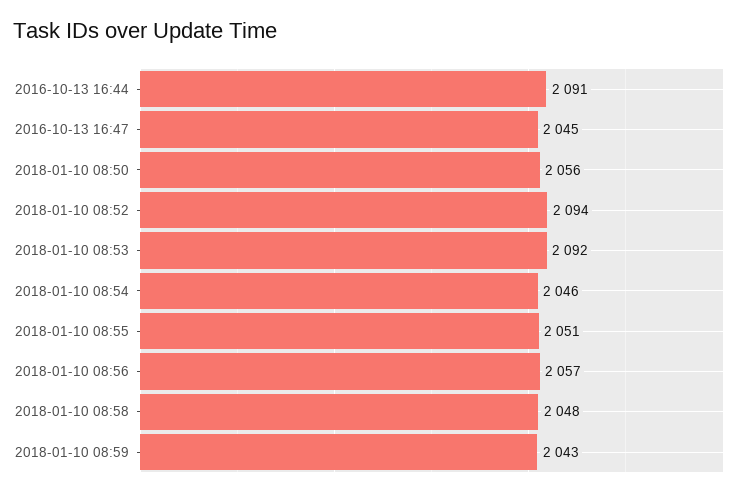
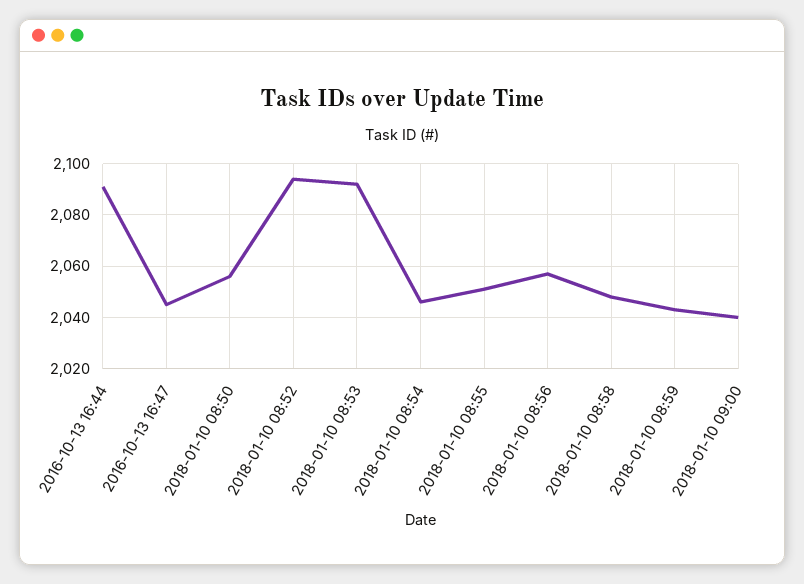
2018-01-10 09:00: none -> 2040

